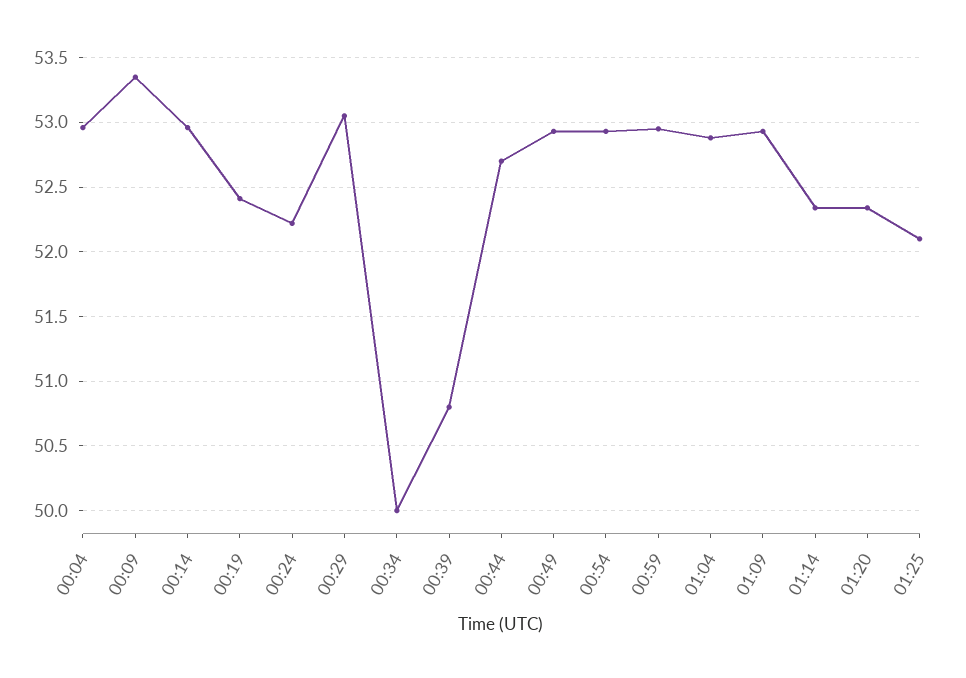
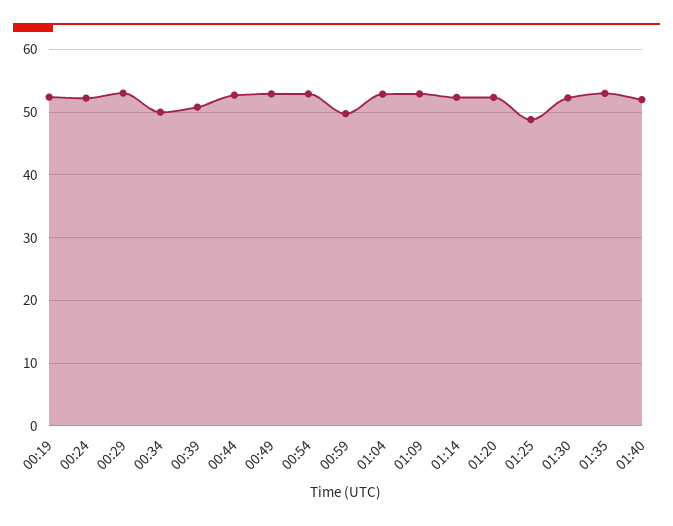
00:04: 52.95 -> none
00:09: 53.35 -> none
00:14: 52.95 -> none
00:59: 52.95 -> 50
01:25: 52.1 -> 49
01:30: none -> 52
01:35: none -> 53
01:40: none -> 52

